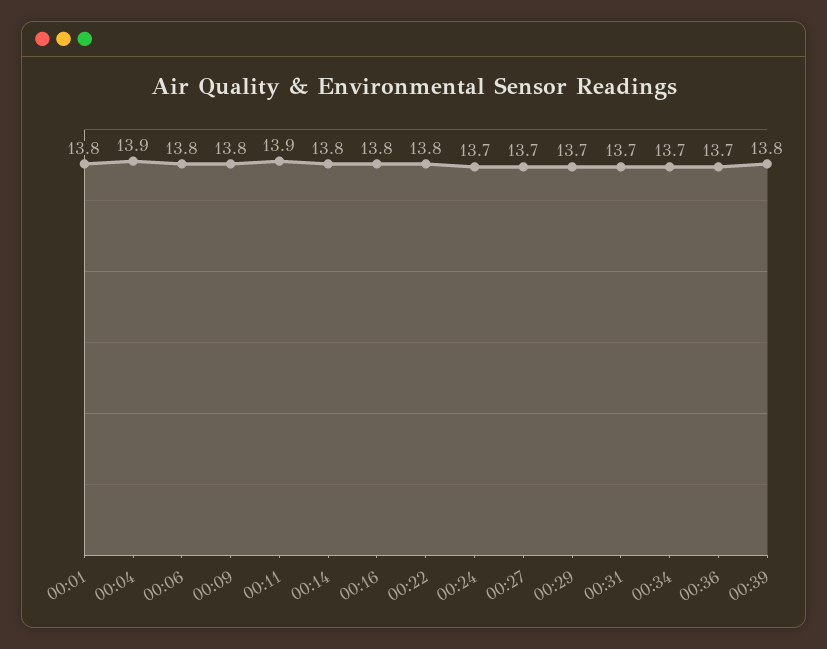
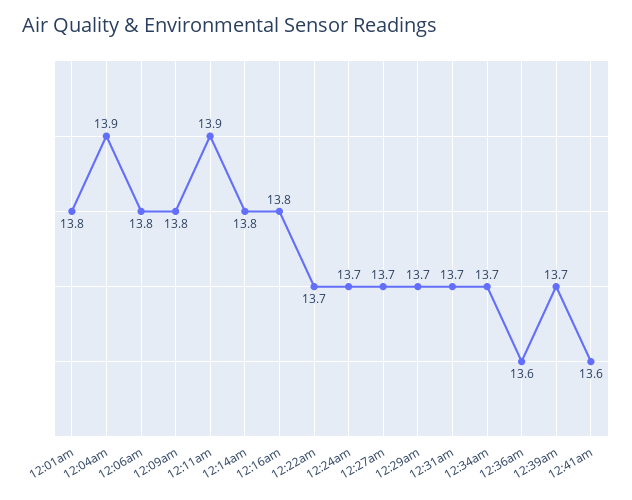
00:22: 13.8 -> 13.7
00:36: 13.7 -> 13.6
00:39: 13.8 -> 13.7
12:41am: none -> 13.6

